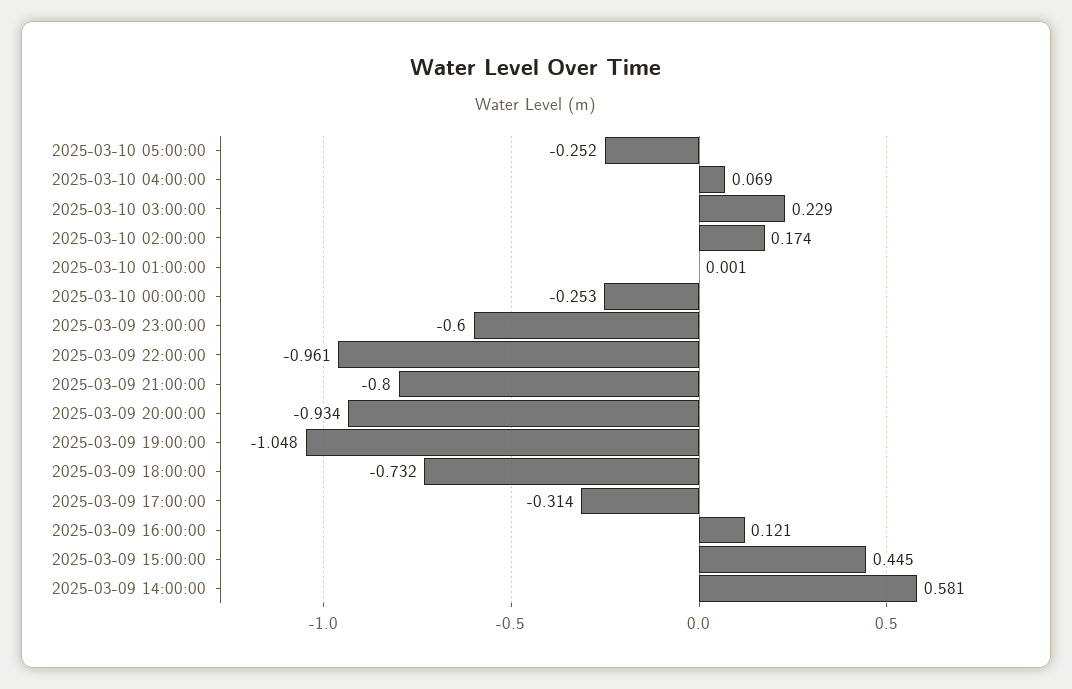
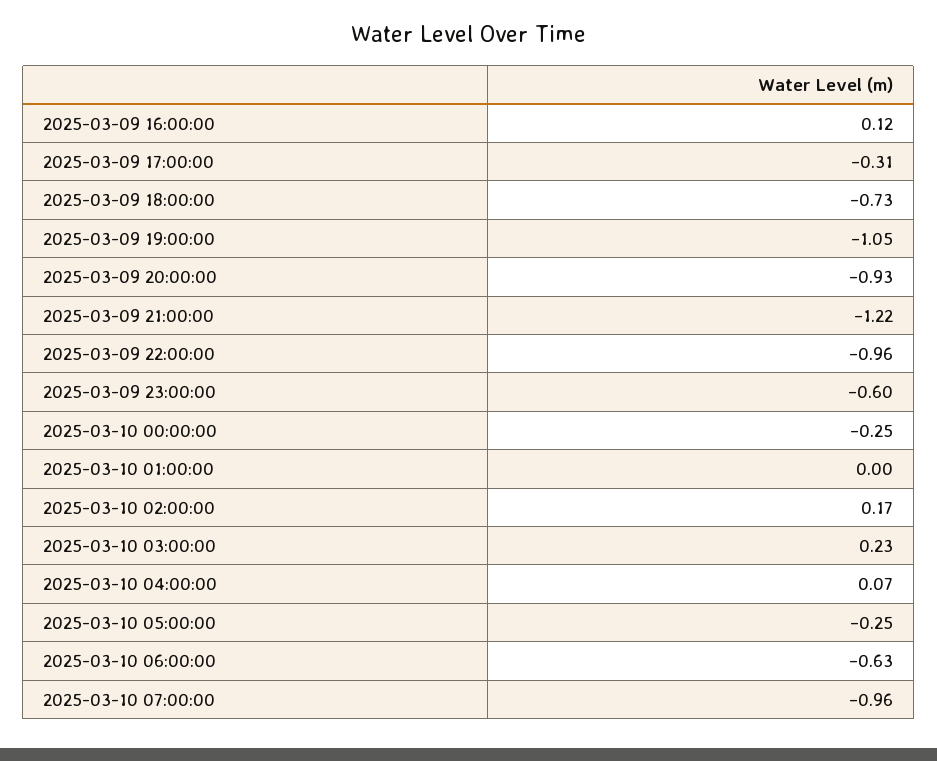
2025-03-09 21:00:00: -0.8 -> -1.22
2025-03-09 15:00:00: 0.445 -> none
2025-03-09 14:00:00: 0.581 -> none
2025-03-10 06:00:00: none -> -0.63
2025-03-10 07:00:00: none -> -0.96

